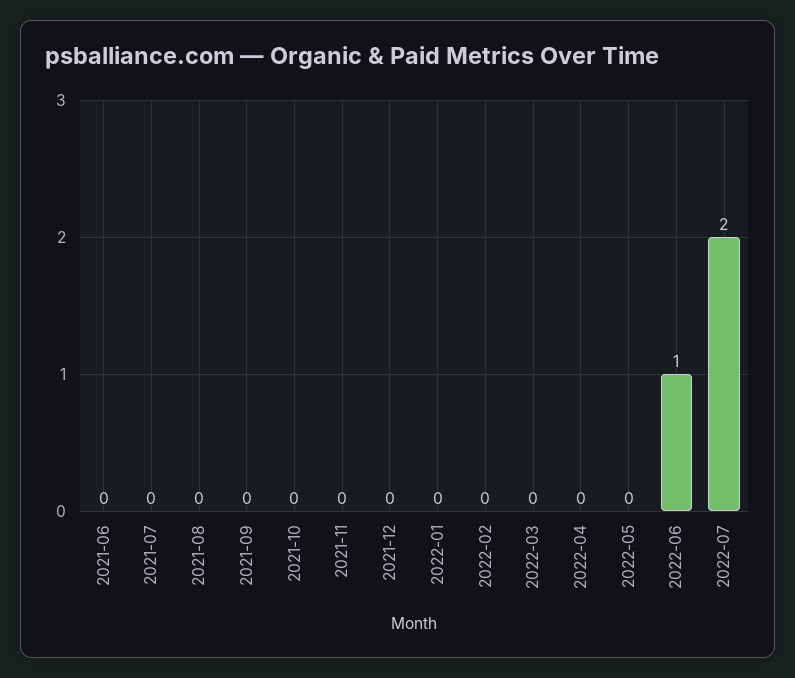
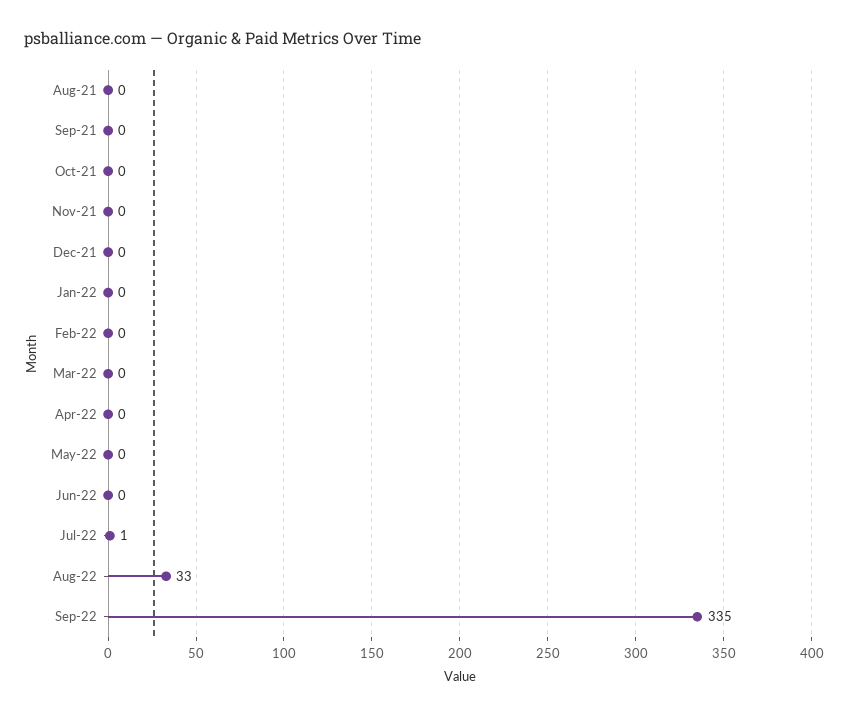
2021-06: 0 -> none
2021-07: 0 -> none
2022-06: 1 -> 0
2022-07: 2 -> 1
Aug-22: none -> 33
Sep-22: none -> 335

